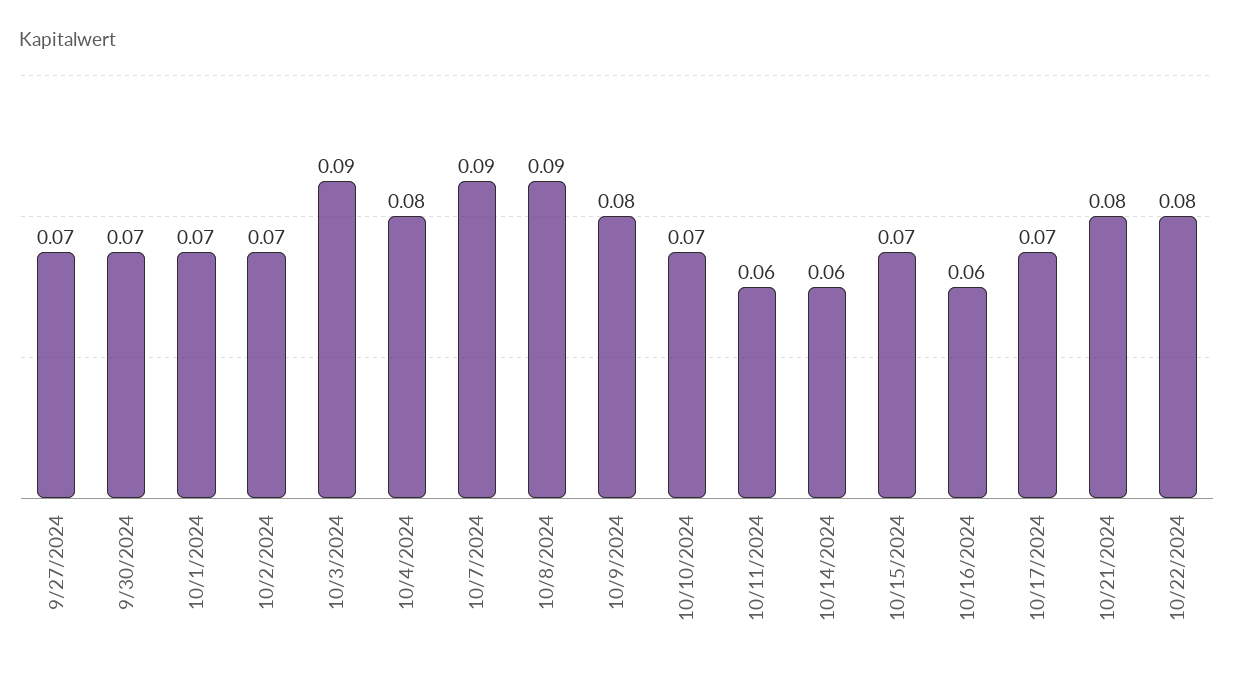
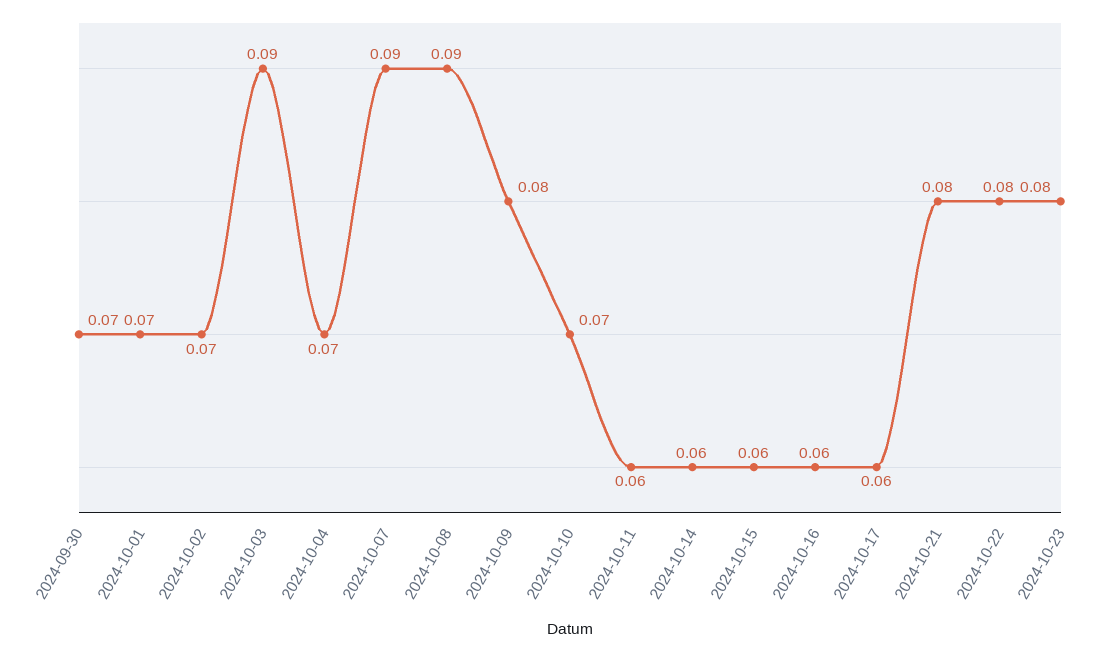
9/27/2024: 0.07 -> none
10/4/2024: 0.08 -> 0.07
10/15/2024: 0.07 -> 0.06
10/17/2024: 0.07 -> 0.06
2024-10-23: none -> 0.08

